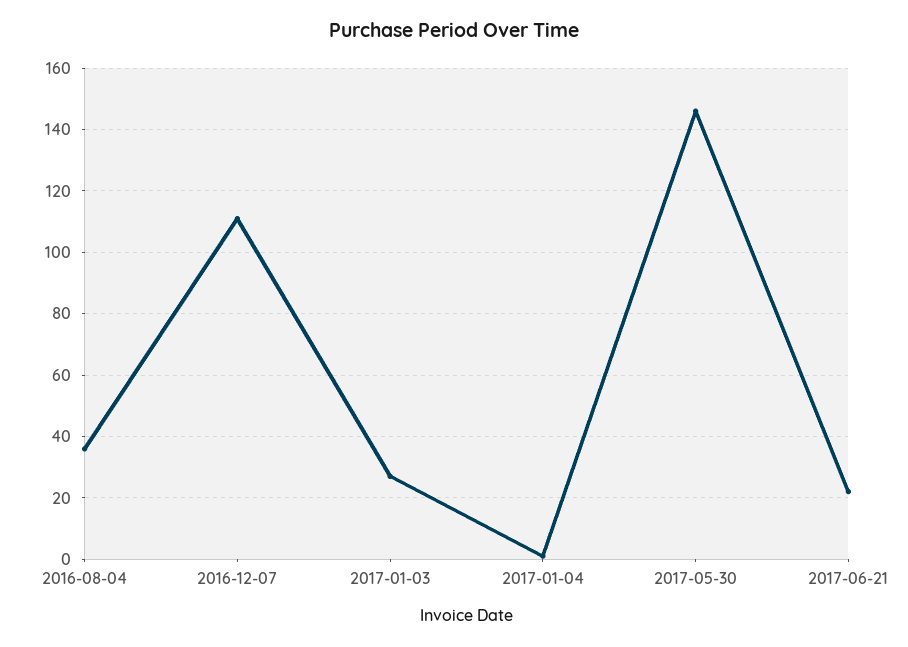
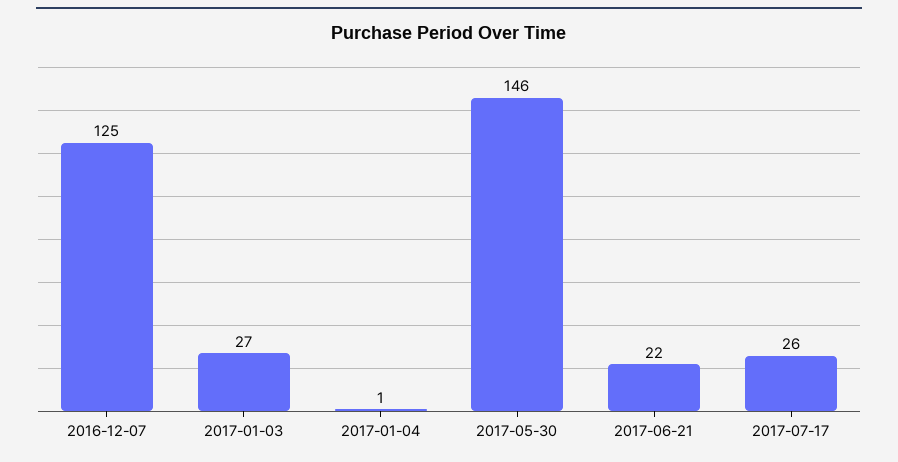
2016-08-04: 35 -> none
2016-12-07: 110 -> 125
2017-07-17: none -> 26

